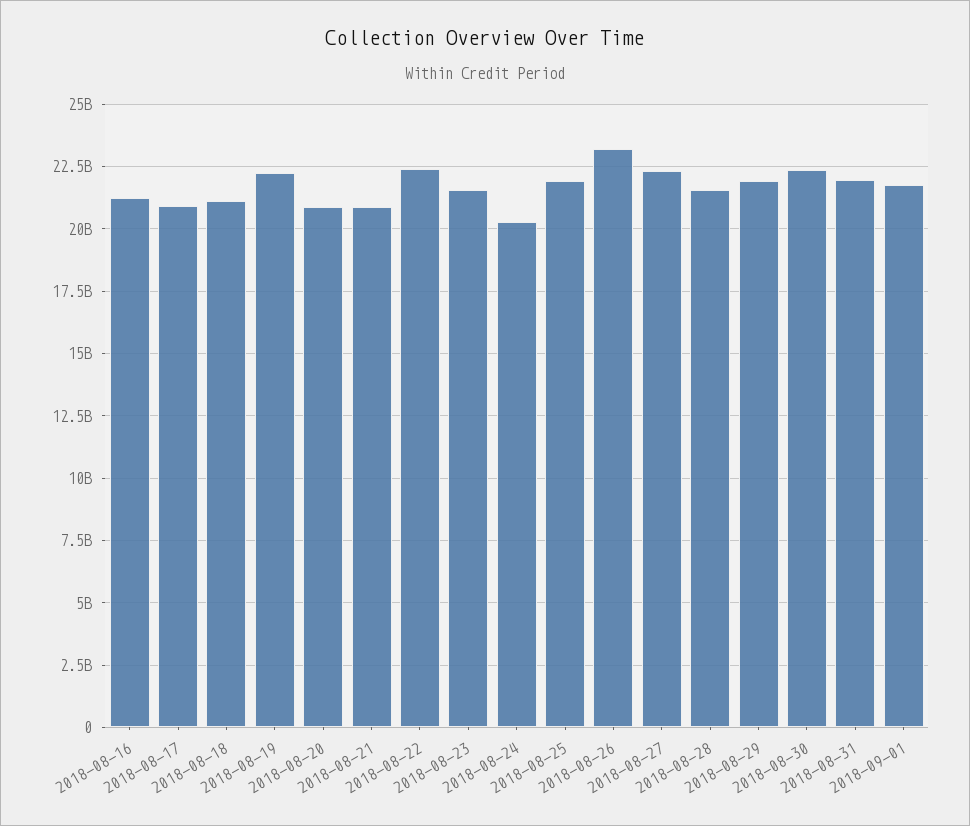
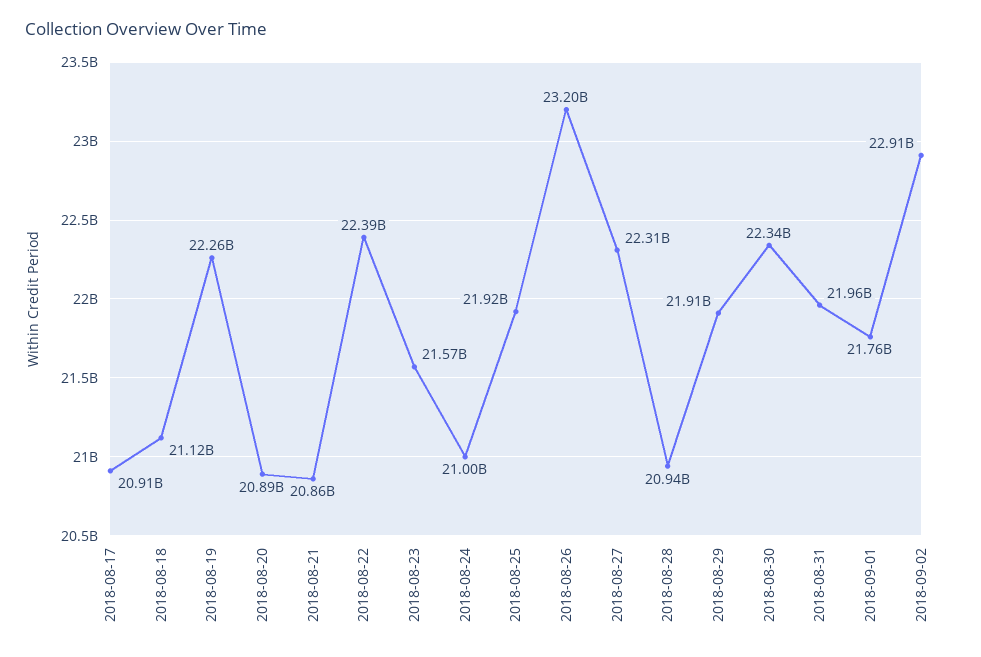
2018-08-16: 21250000000 -> none
2018-08-24: 20250000000 -> 21000000000
2018-08-28: 21500000000 -> 20940000000
2018-09-02: none -> 22910000000

